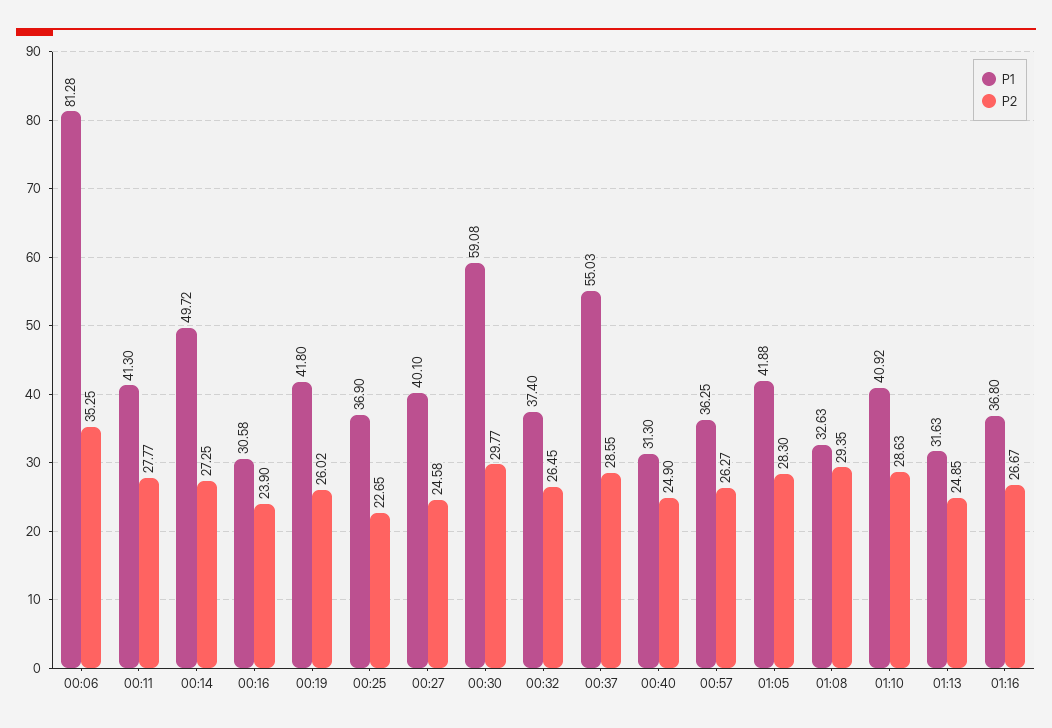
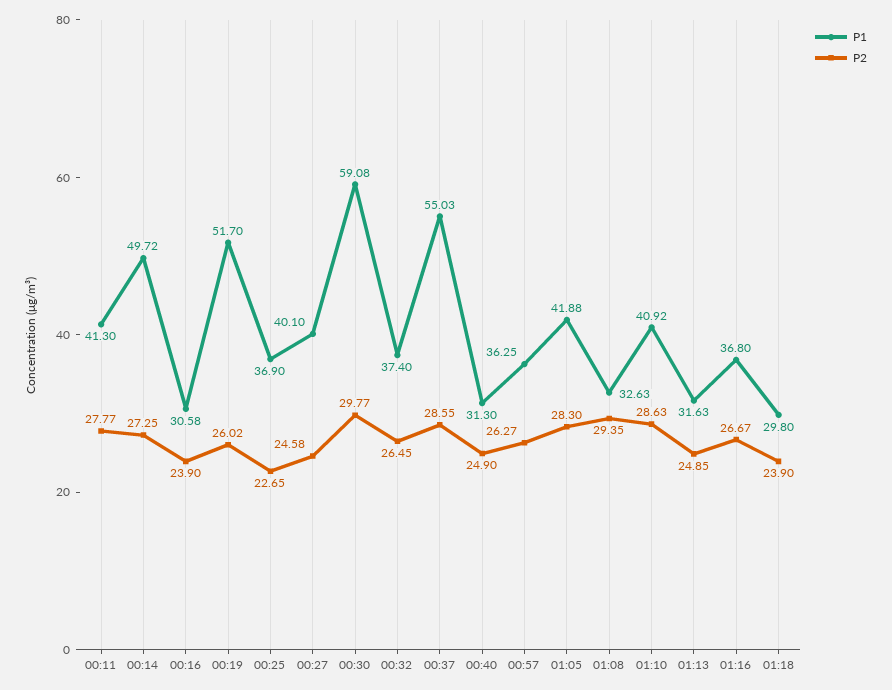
P1, 00:06: 81.28 -> none
P2, 00:06: 35.25 -> none
P1, 00:19: 41.8 -> 51.7
P1, 01:18: none -> 29.8
P2, 01:18: none -> 23.9

